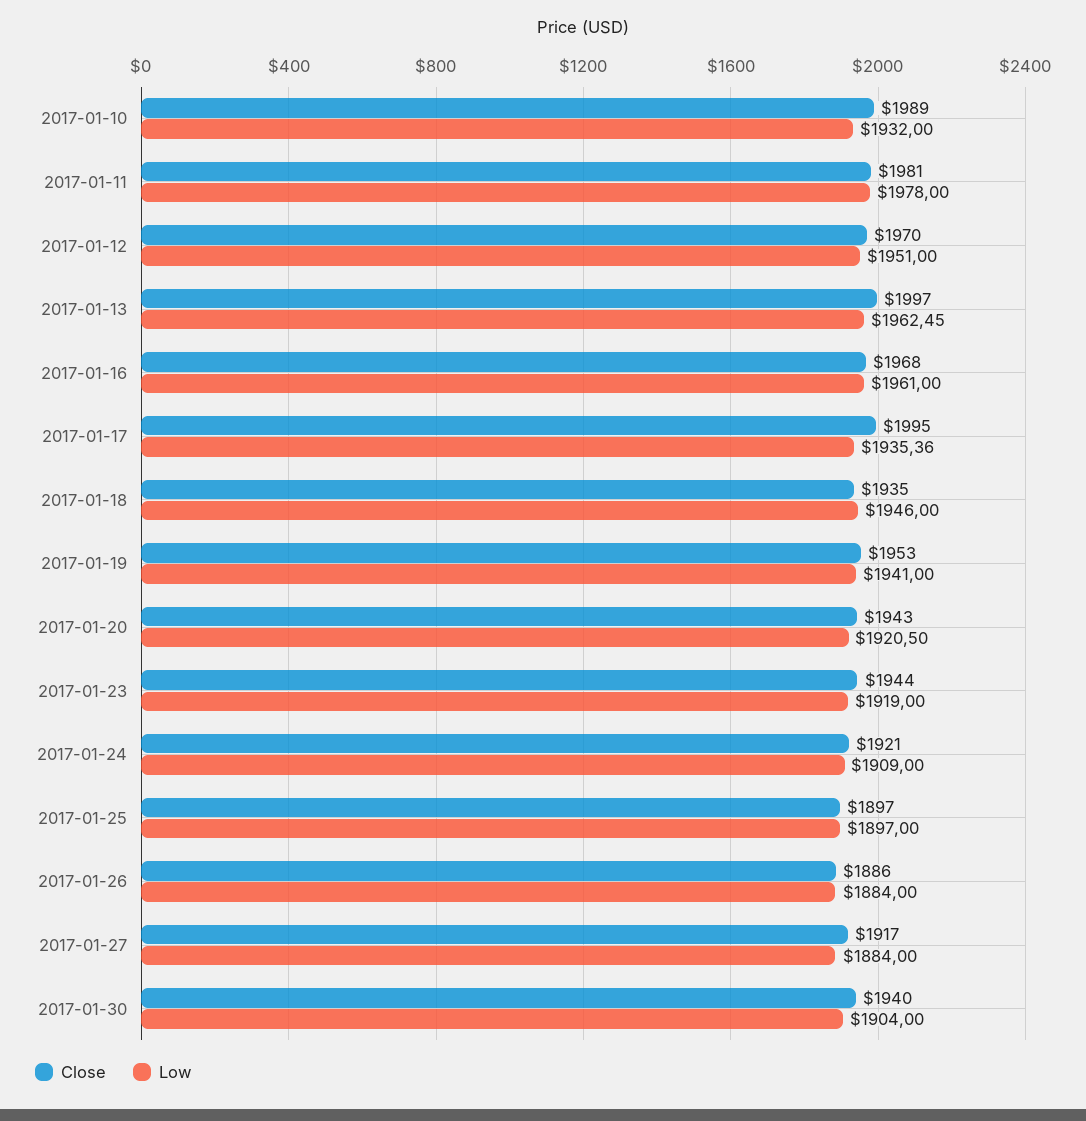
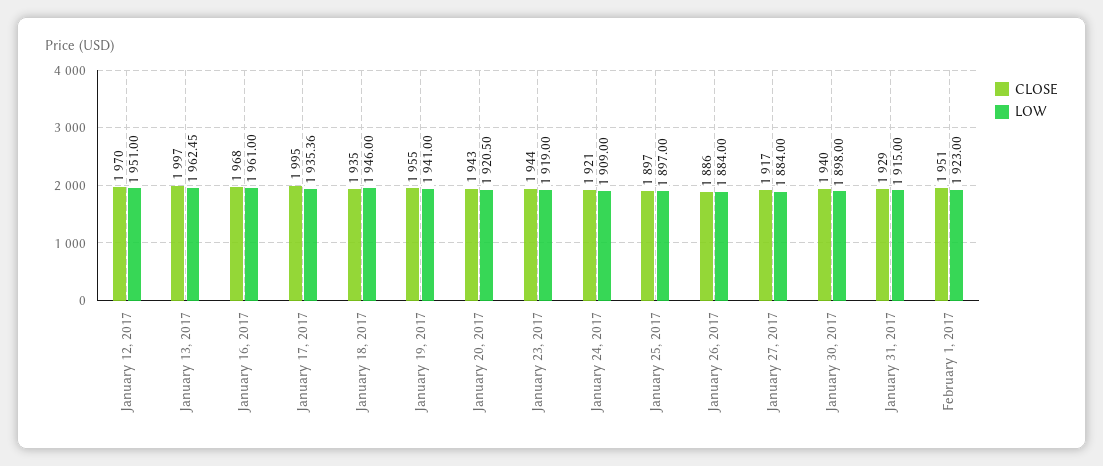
Close, 2017-01-10: 1989 -> none
Low, 2017-01-10: 1932 -> none
Close, 2017-01-11: 1981 -> none
Low, 2017-01-11: 1978 -> none
Close, 2017-01-19: 1953 -> 1955
Low, 2017-01-30: 1904 -> 1898
Close, January 31, 2017: none -> 1929
Low, January 31, 2017: none -> 1915
Close, February 1, 2017: none -> 1951
Low, February 1, 2017: none -> 1923

